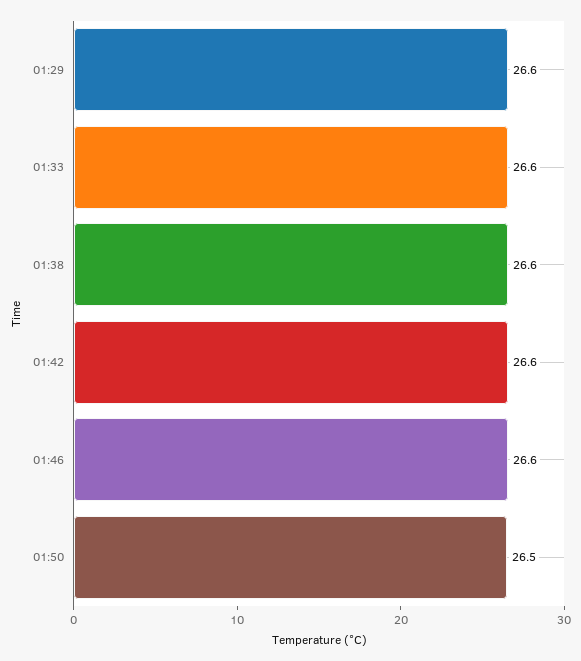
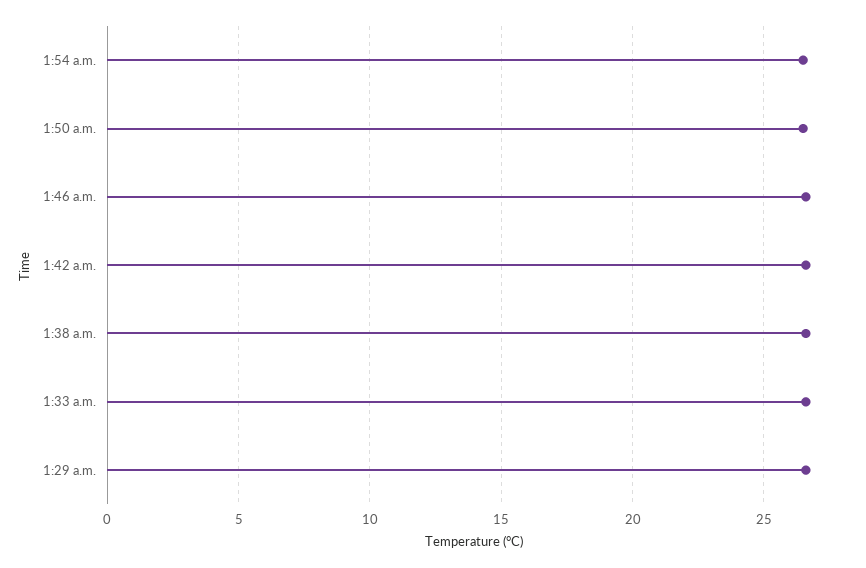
1:54 a.m.: none -> 26.5

